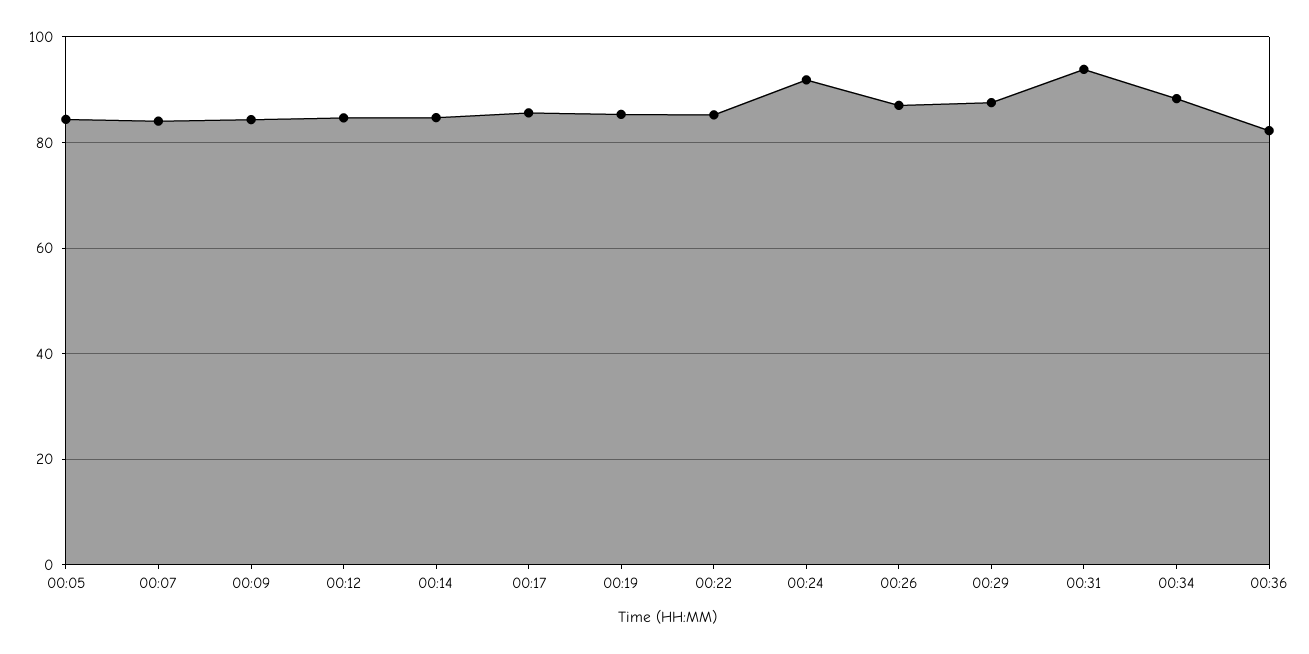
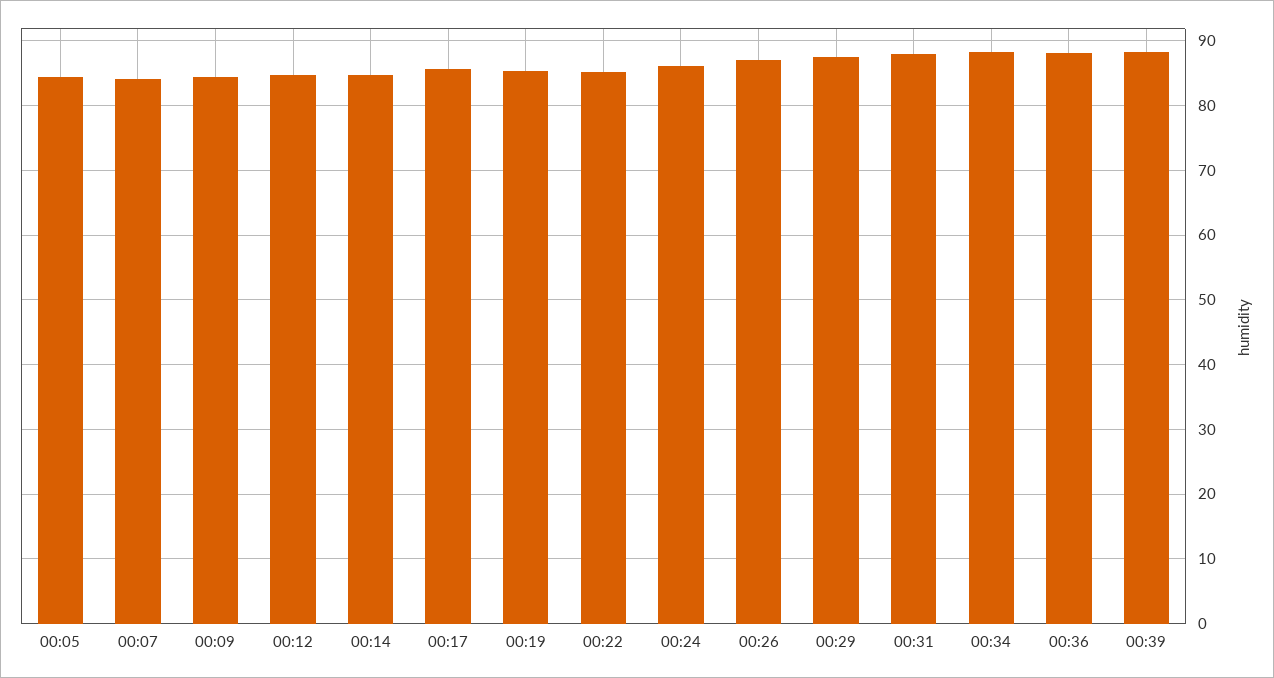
00:24: 92 -> 86
00:31: 94 -> 88
00:36: 82 -> 88
00:39: none -> 88

